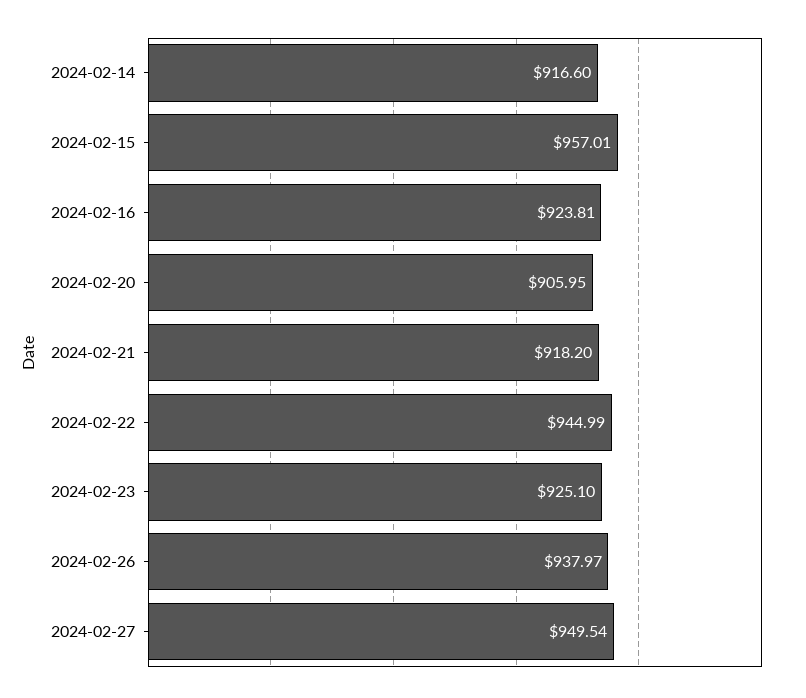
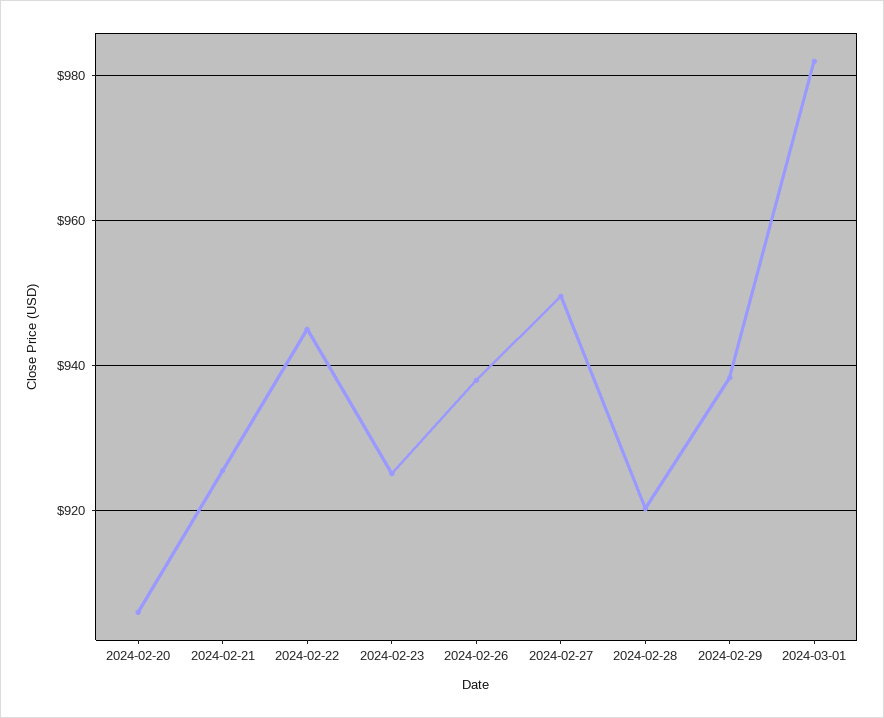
2024-02-14: 916.6 -> none
2024-02-15: 957.01 -> none
2024-02-16: 923.81 -> none
2024-02-21: 918.2 -> 926
2024-02-28: none -> 920
2024-02-29: none -> 938
2024-03-01: none -> 982

